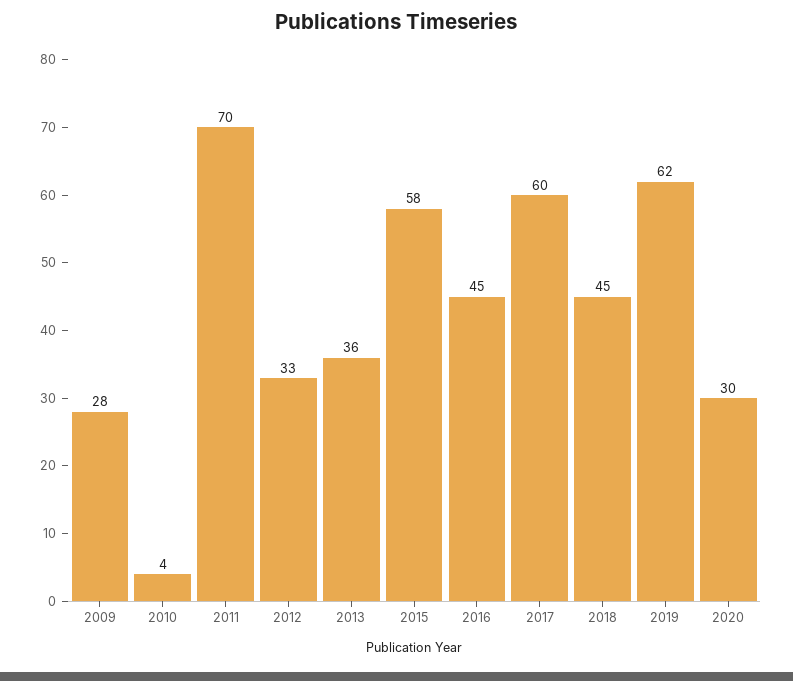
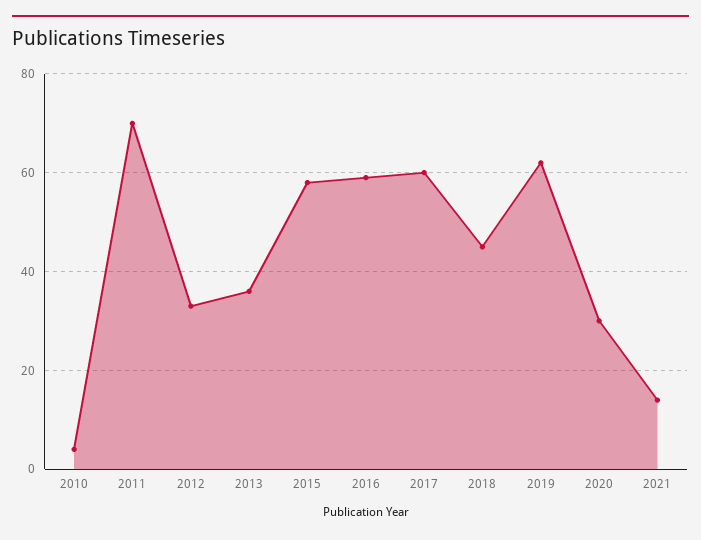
2009: 28 -> none
2016: 45 -> 60
2021: none -> 15

